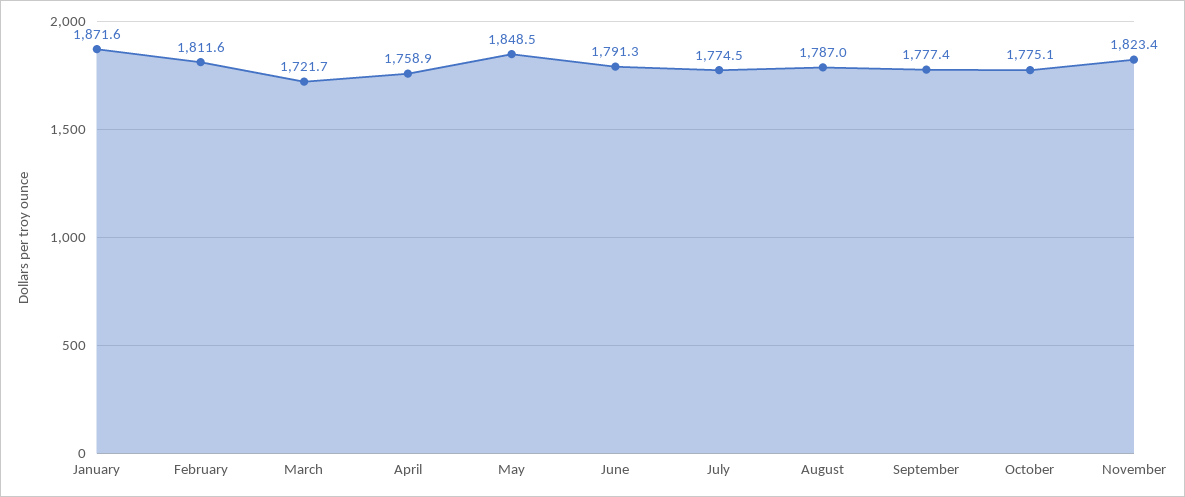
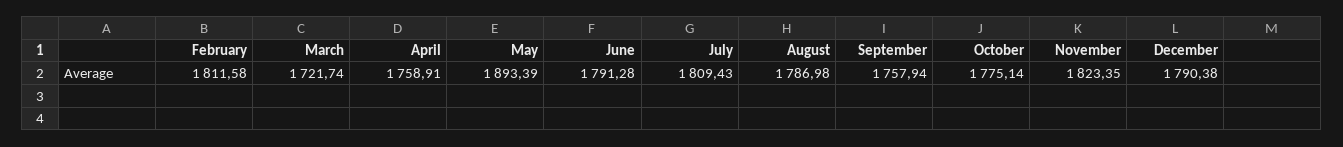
January: 1871.6 -> none
May: 1848.5 -> 1893.39
July: 1774.5 -> 1809.43
September: 1777.4 -> 1757.94
December: none -> 1790.38

